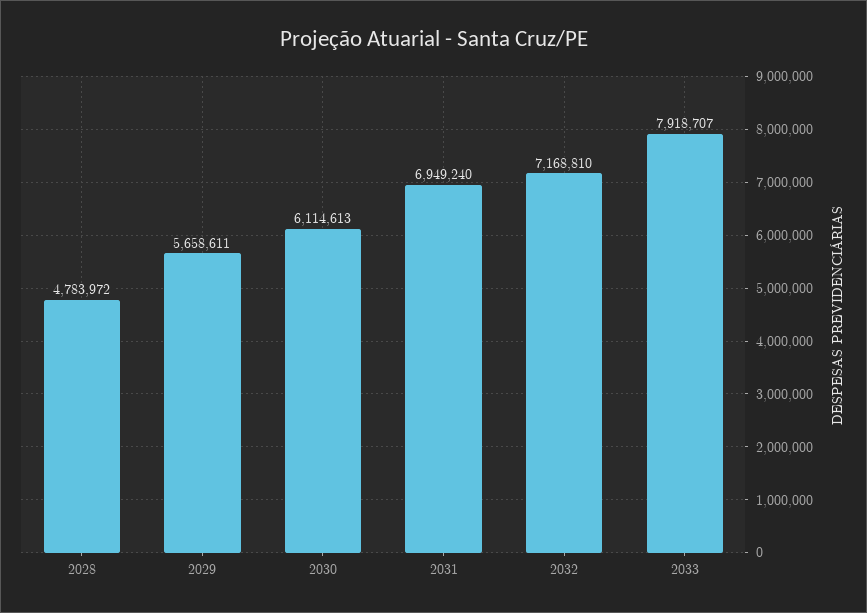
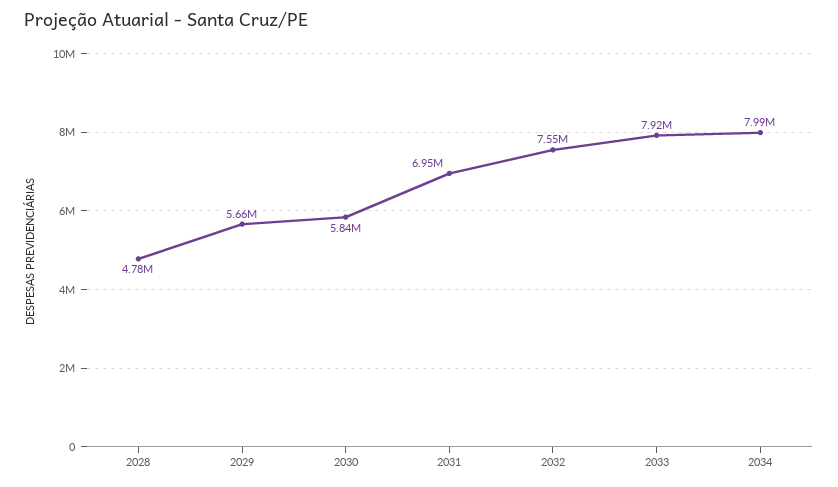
2030: 6114613 -> 5840000
2032: 7168810 -> 7550000
2034: none -> 7990000

